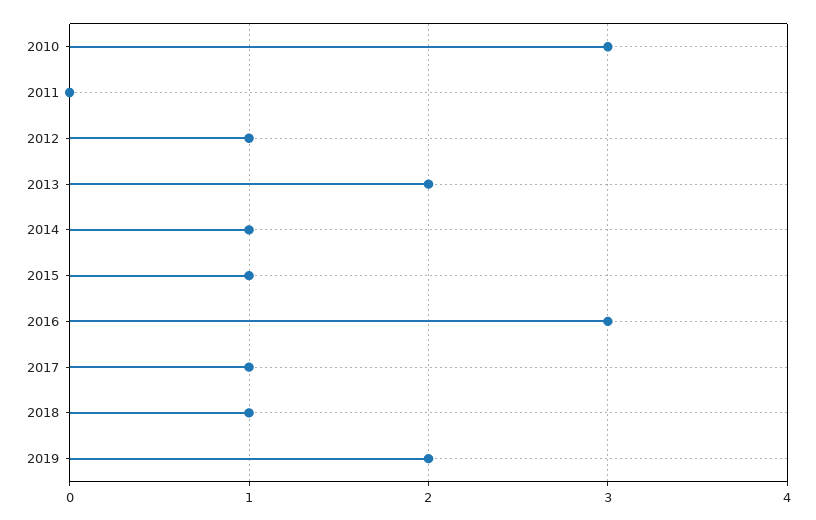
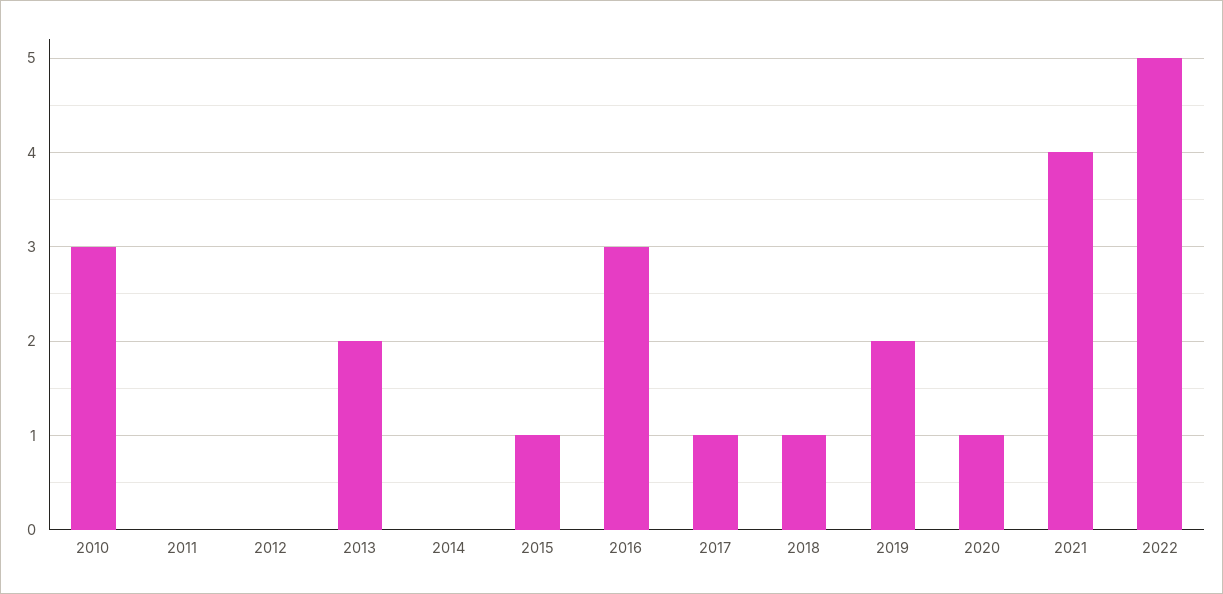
2012: 1 -> 0
2014: 1 -> 0
2020: none -> 1
2021: none -> 4
2022: none -> 5

